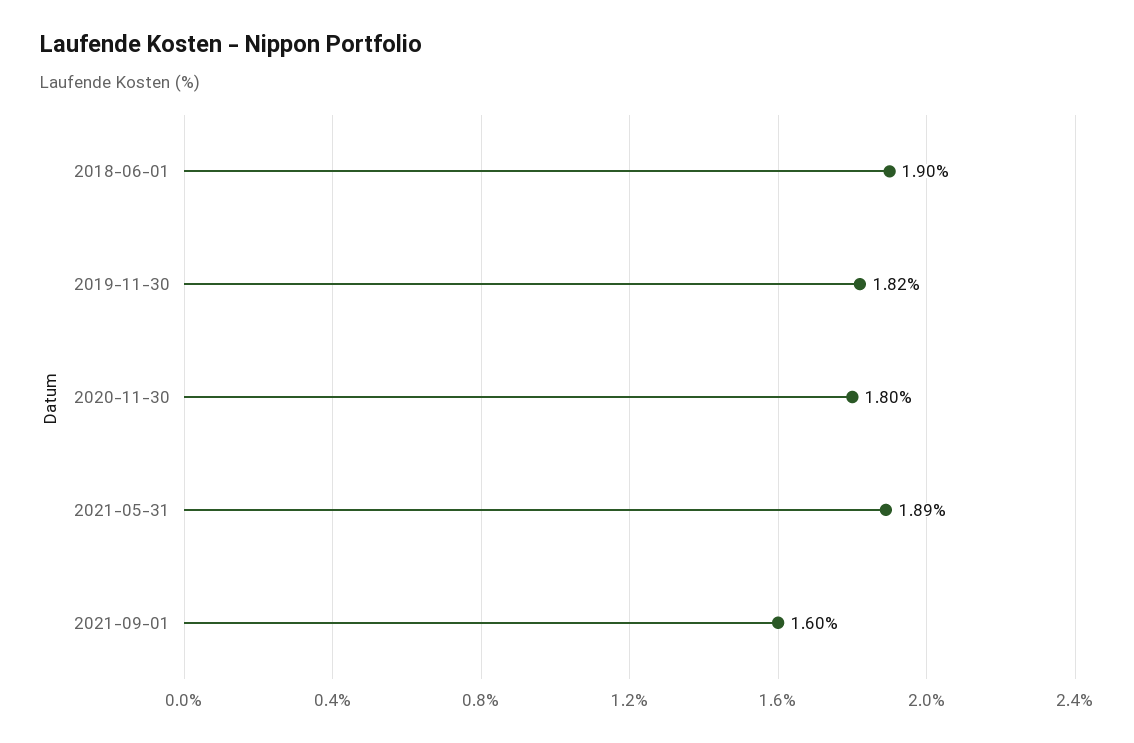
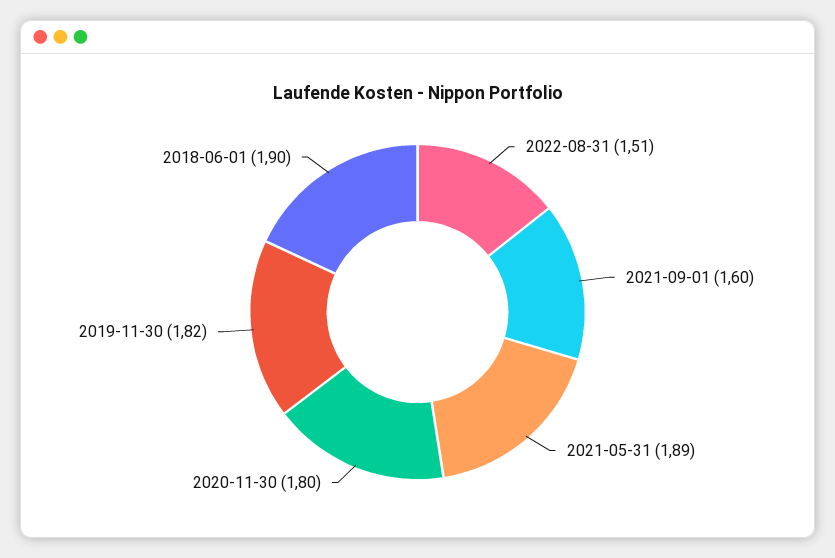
2022-08-31: none -> 1.51

